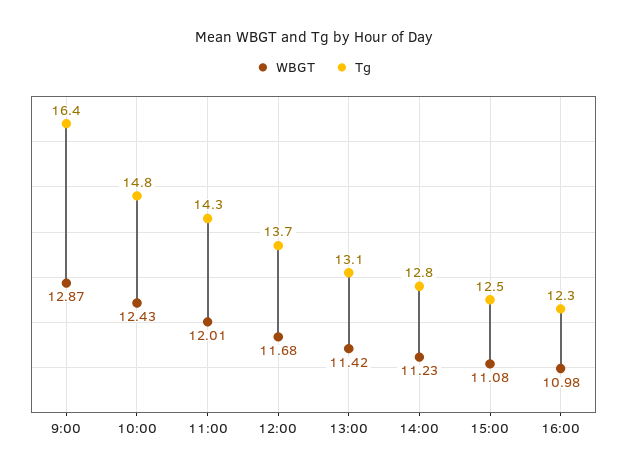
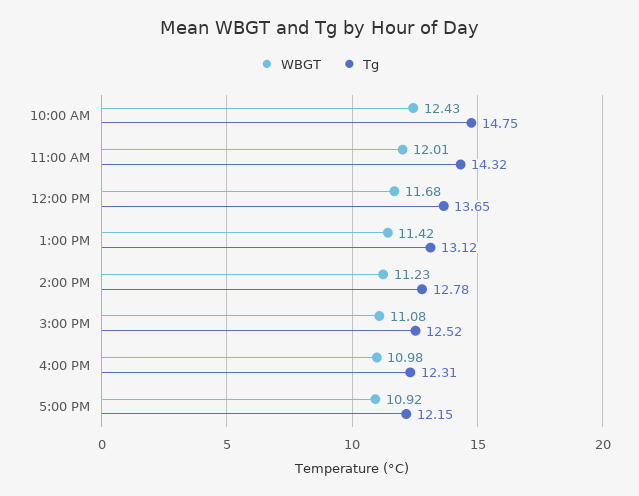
WBGT, 9:00: 12.87 -> none
Tg, 9:00: 16.4 -> none
WBGT, 5:00 PM: none -> 10.92
Tg, 5:00 PM: none -> 12.15

